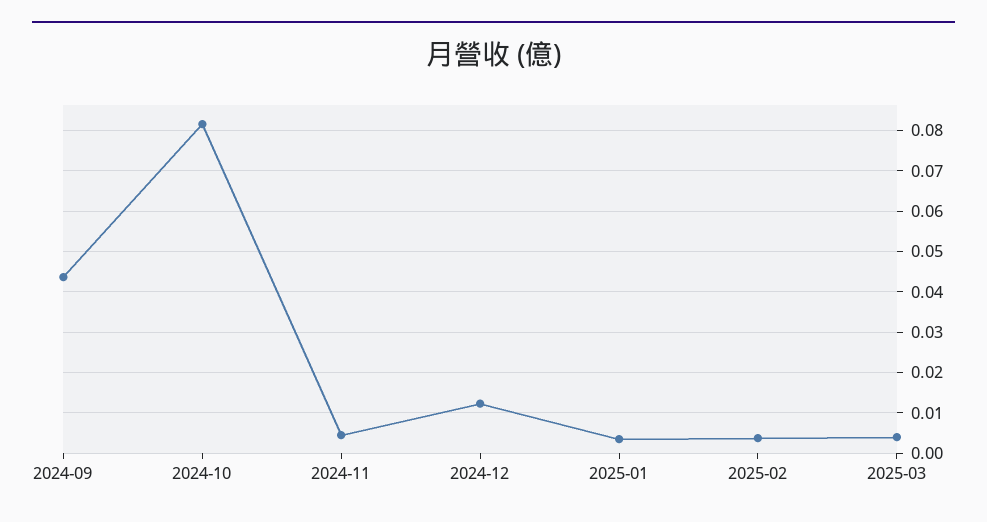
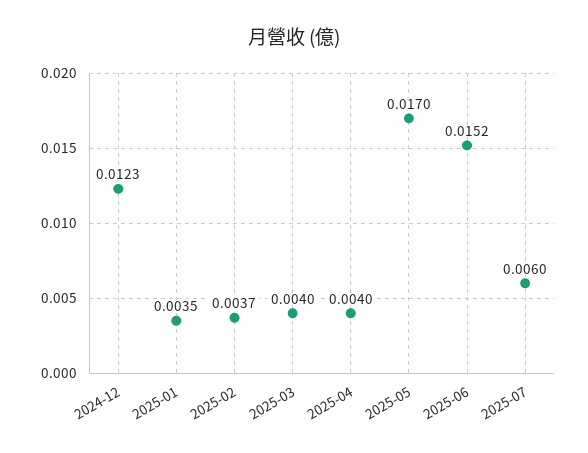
2024-09: 0.044 -> none
2024-10: 0.082 -> none
2024-11: 0.004 -> none
2025-04: none -> 0.004
2025-05: none -> 0.017
2025-06: none -> 0.0152
2025-07: none -> 0.006

